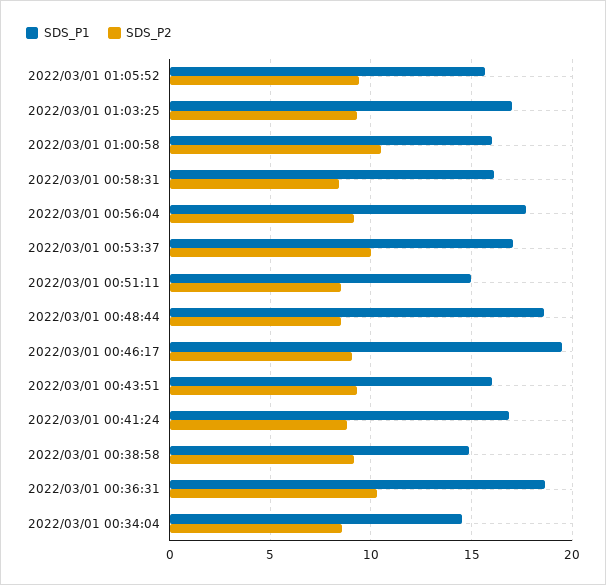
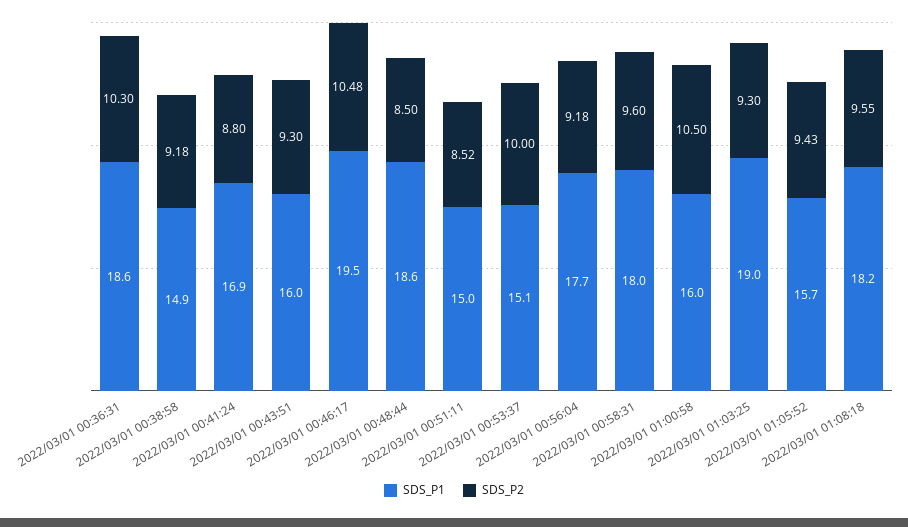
SDS_P1, 2022/03/01 01:03:25: 17 -> 19
SDS_P1, 2022/03/01 00:58:31: 16 -> 18
SDS_P2, 2022/03/01 00:58:31: 8.5 -> 9.6
SDS_P1, 2022/03/01 00:53:37: 17 -> 15.1
SDS_P2, 2022/03/01 00:46:17: 9 -> 10.48
SDS_P1, 2022/03/01 00:34:04: 14.5 -> none
SDS_P2, 2022/03/01 00:34:04: 8.5 -> none
SDS_P1, 2022/03/01 01:08:18: none -> 18.2
SDS_P2, 2022/03/01 01:08:18: none -> 9.55

